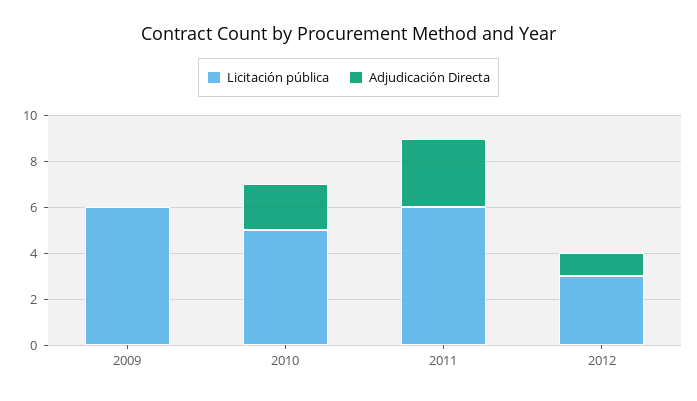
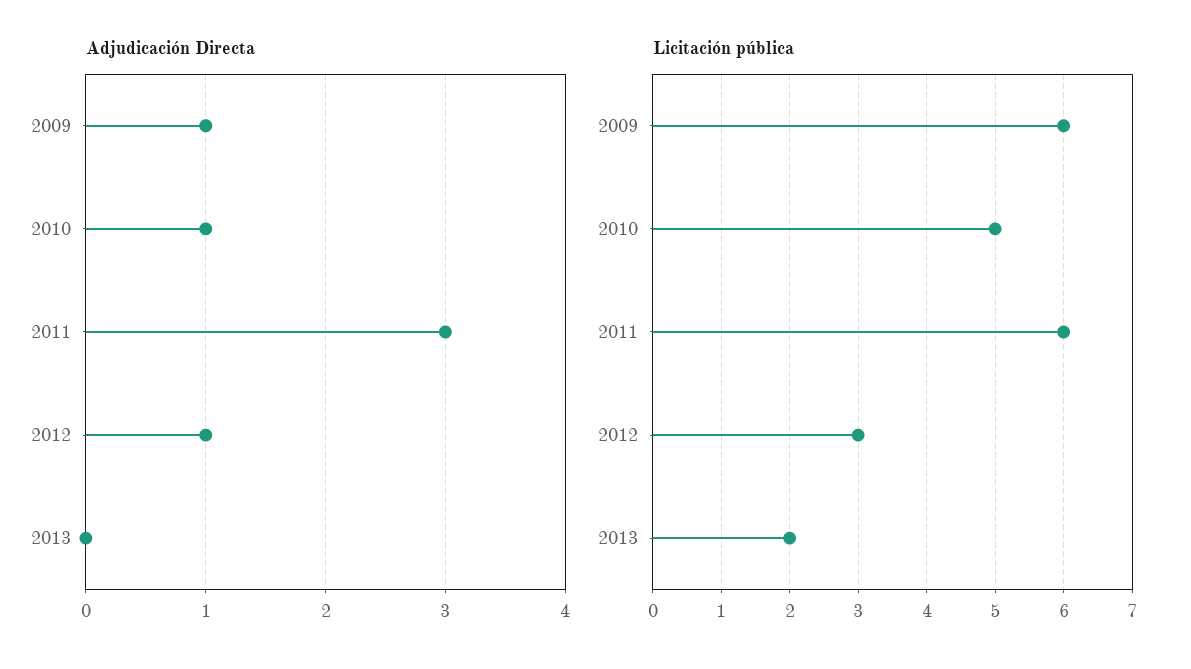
Adjudicación Directa, 2009: 0 -> 1
Adjudicación Directa, 2010: 2 -> 1
Adjudicación Directa, 2013: none -> 0
Licitación pública, 2013: none -> 2

